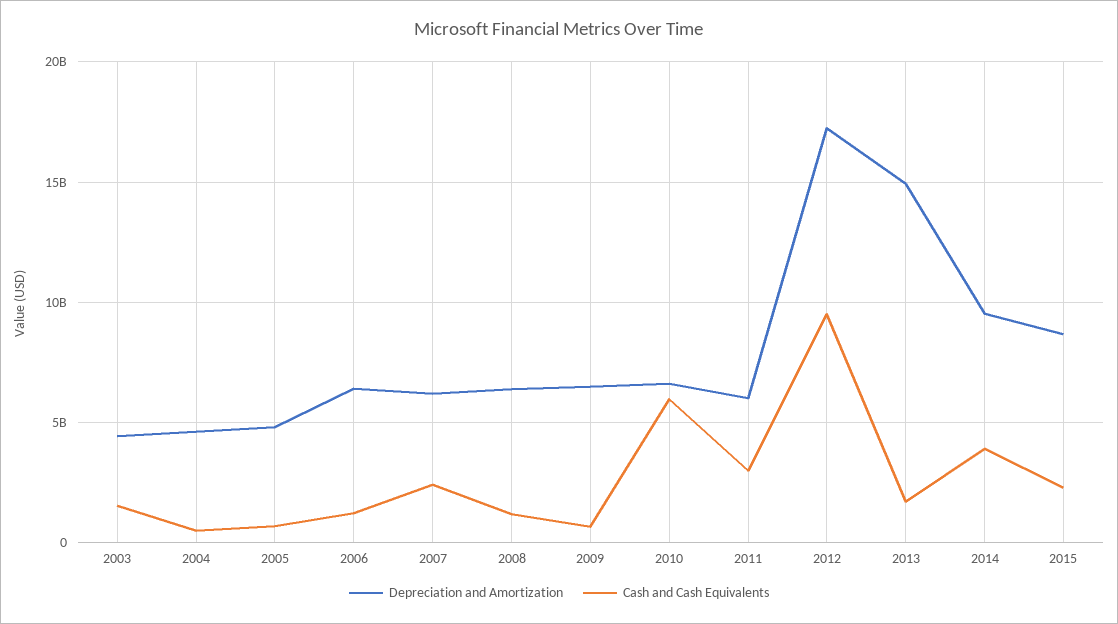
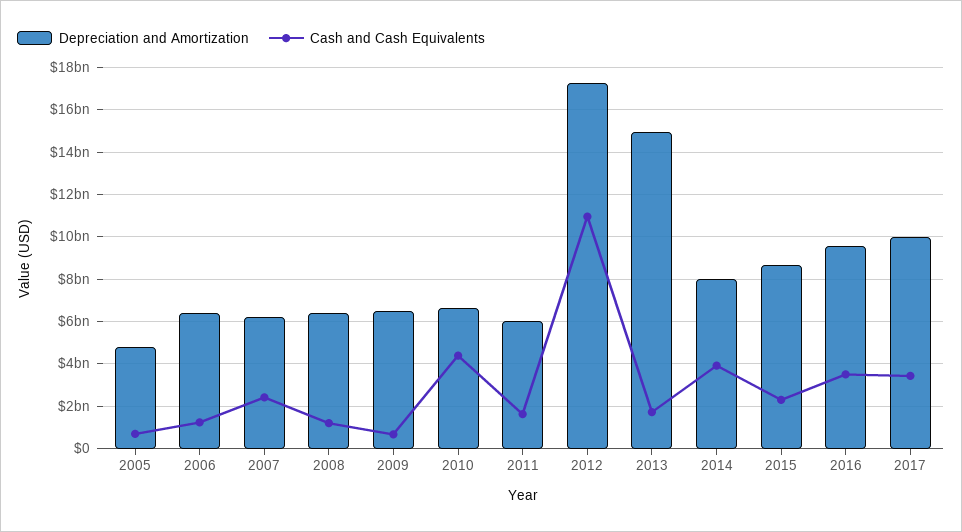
Depreciation and Amortization, 2003: 4500000000 -> none
Cash and Cash Equivalents, 2003: 1500000000 -> none
Depreciation and Amortization, 2004: 4500000000 -> none
Cash and Cash Equivalents, 2004: 500000000 -> none
Cash and Cash Equivalents, 2010: 6000000000 -> 4500000000
Cash and Cash Equivalents, 2011: 3000000000 -> 1500000000
Cash and Cash Equivalents, 2012: 9500000000 -> 11000000000
Depreciation and Amortization, 2014: 9500000000 -> 8000000000
Depreciation and Amortization, 2016: none -> 9500000000
Cash and Cash Equivalents, 2016: none -> 3500000000
Depreciation and Amortization, 2017: none -> 10000000000
Cash and Cash Equivalents, 2017: none -> 3500000000

